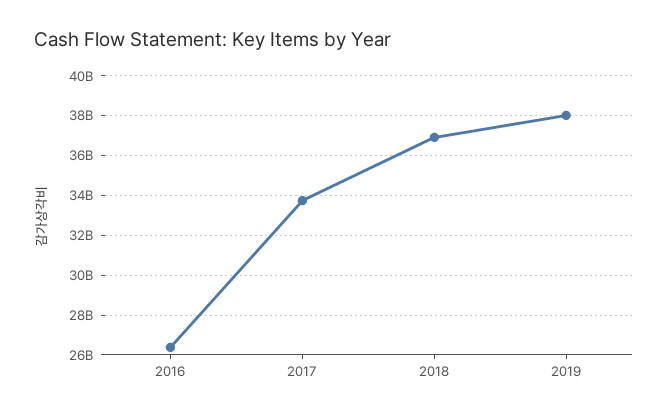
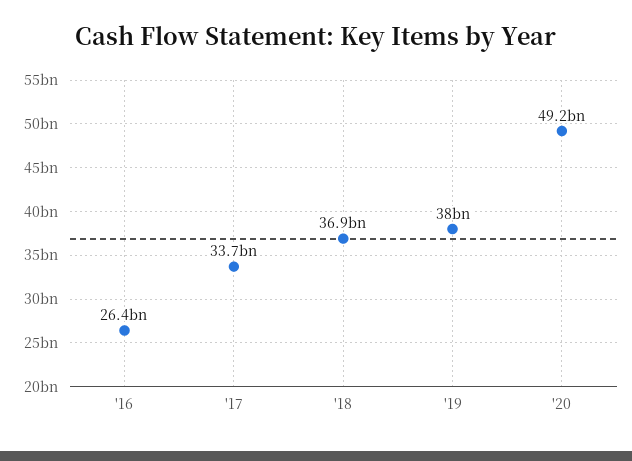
'20: none -> 49200000000

